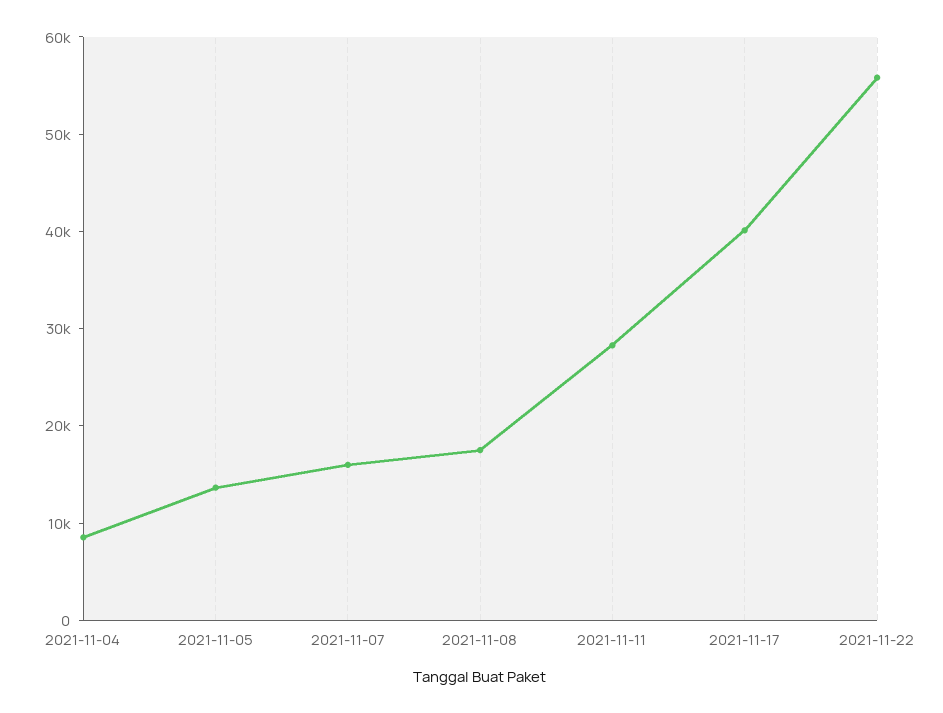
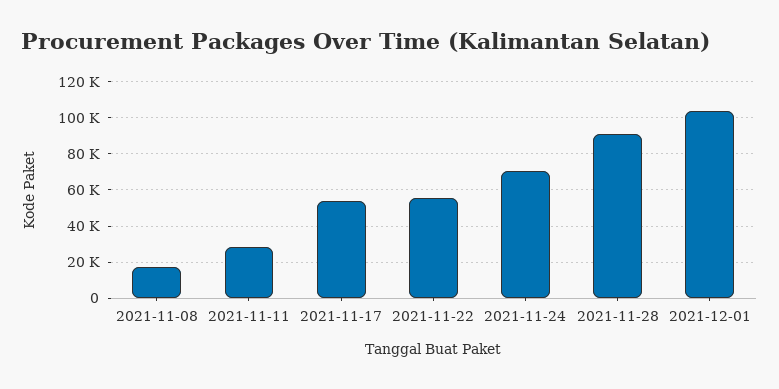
2021-11-04: 8000 -> none
2021-11-05: 14000 -> none
2021-11-07: 16000 -> none
2021-11-17: 40000 -> 55000
2021-11-24: none -> 70000
2021-11-28: none -> 90000
2021-12-01: none -> 105000

